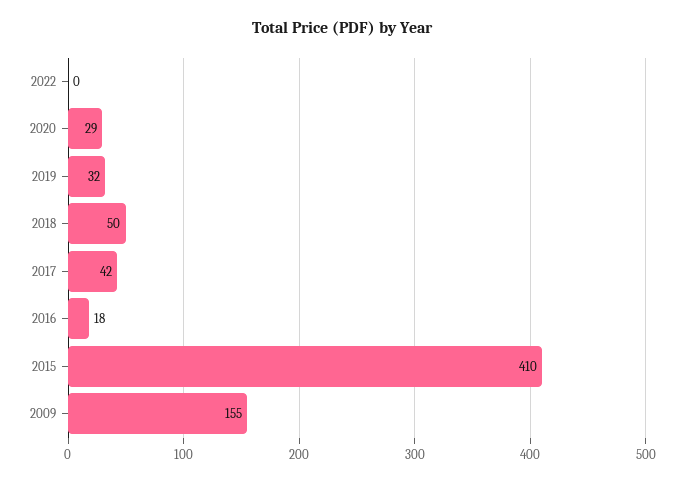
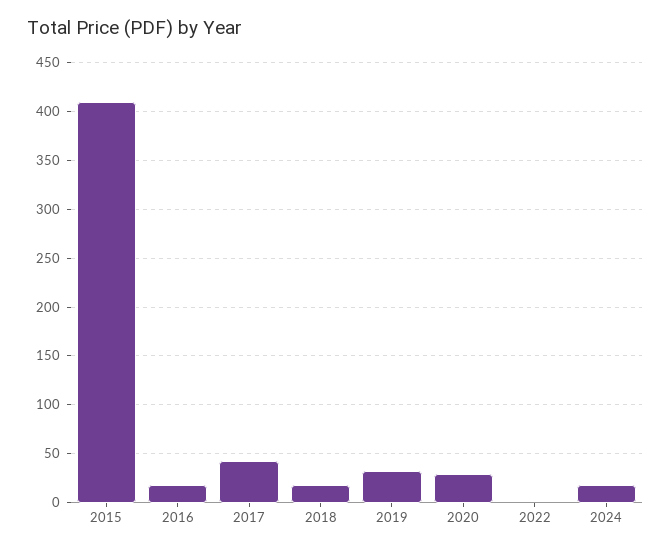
2018: 50 -> 20
2009: 155 -> none
2024: none -> 20

